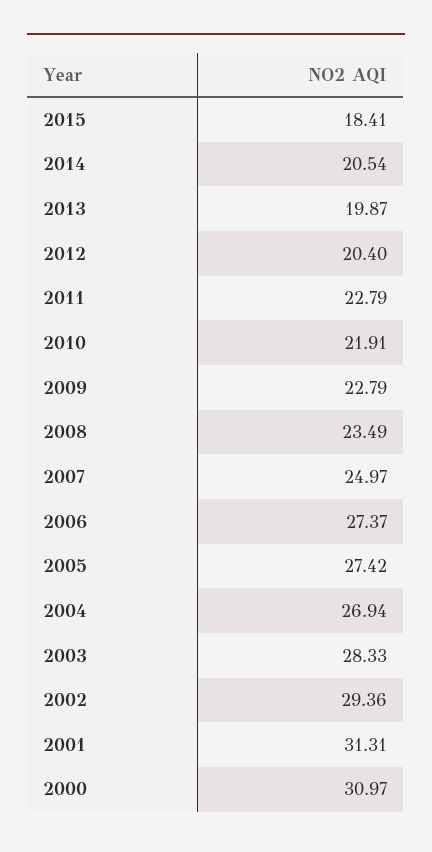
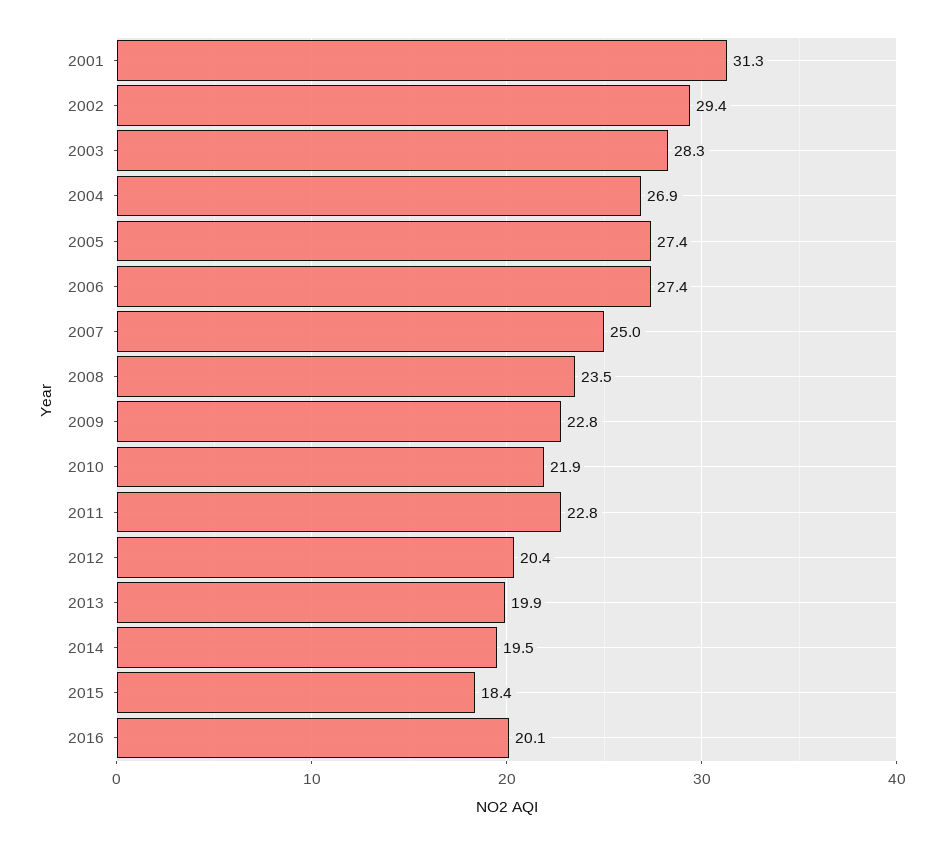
2014: 20.54 -> 19.5
2000: 30.97 -> none
2016: none -> 20.1

